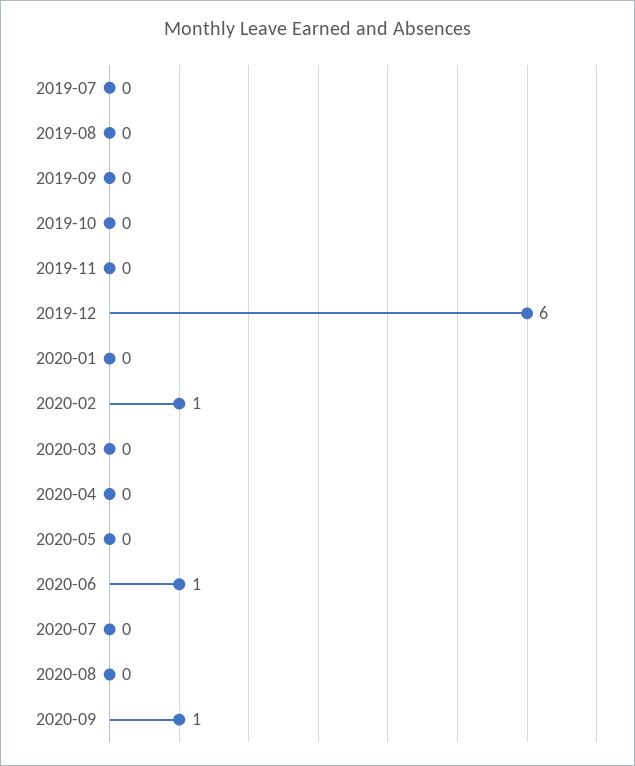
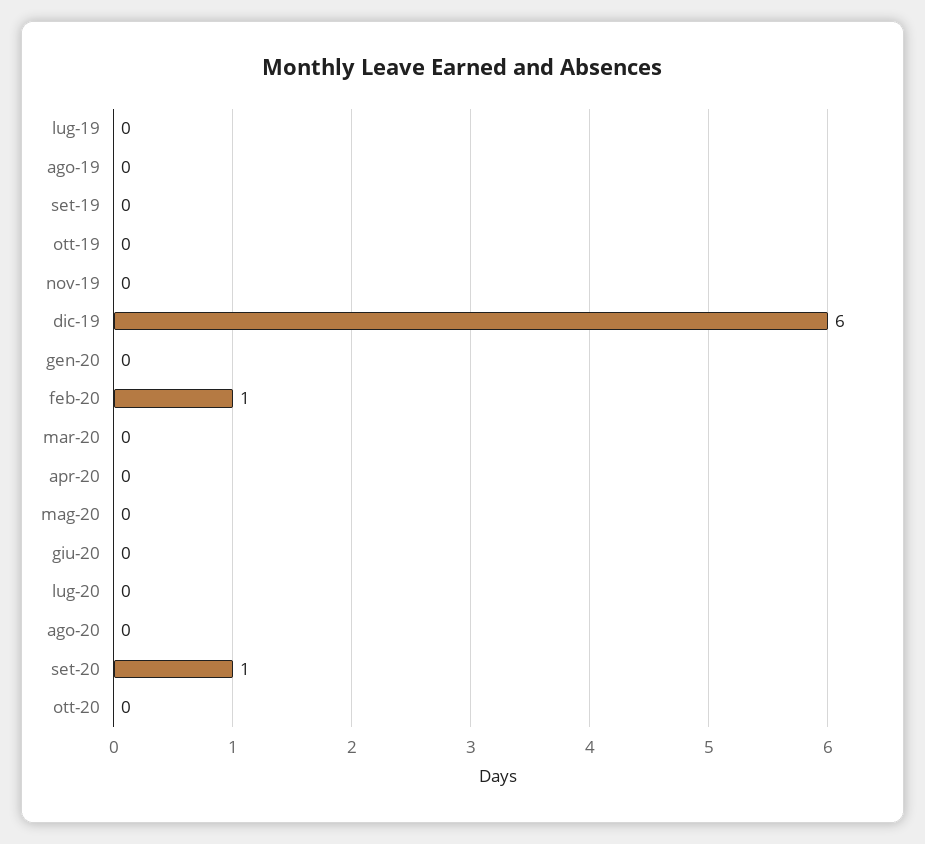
2020-06: 1 -> 0
ott-20: none -> 0

